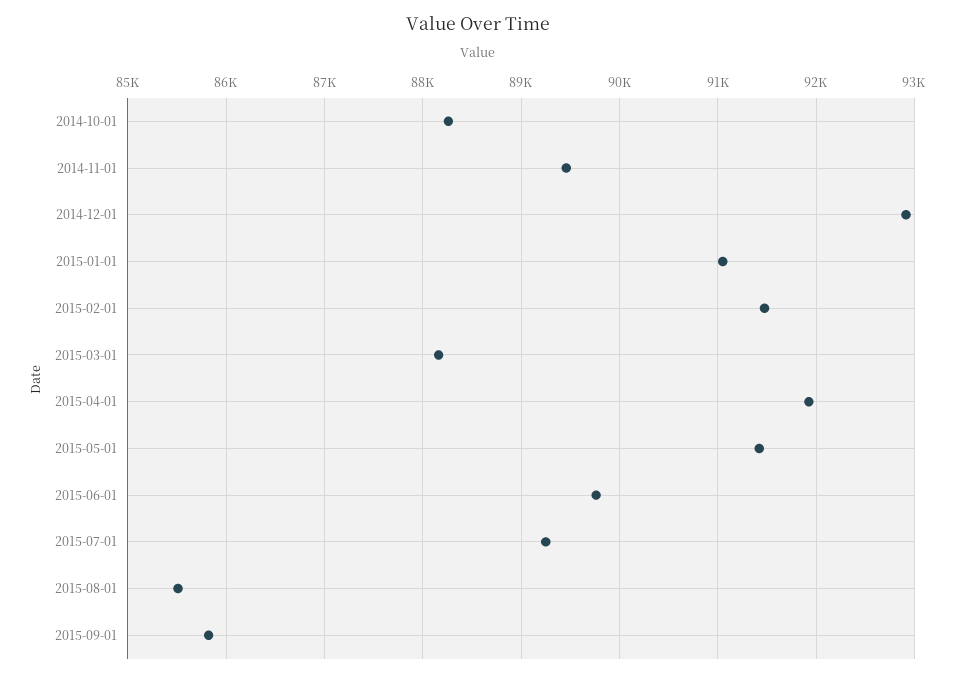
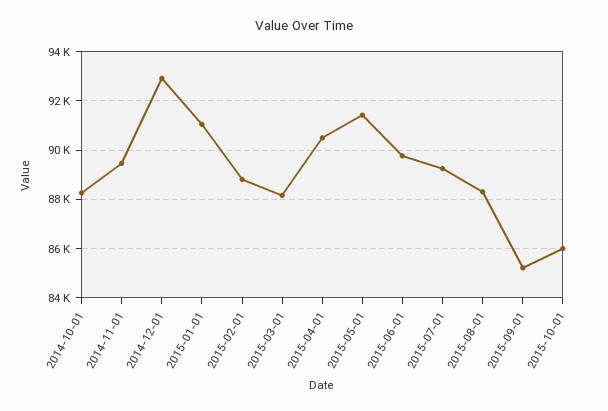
2015-02-01: 91500 -> 88750
2015-04-01: 91900 -> 90500
2015-08-01: 85500 -> 88250
2015-09-01: 85800 -> 85250
2015-10-01: none -> 86000

